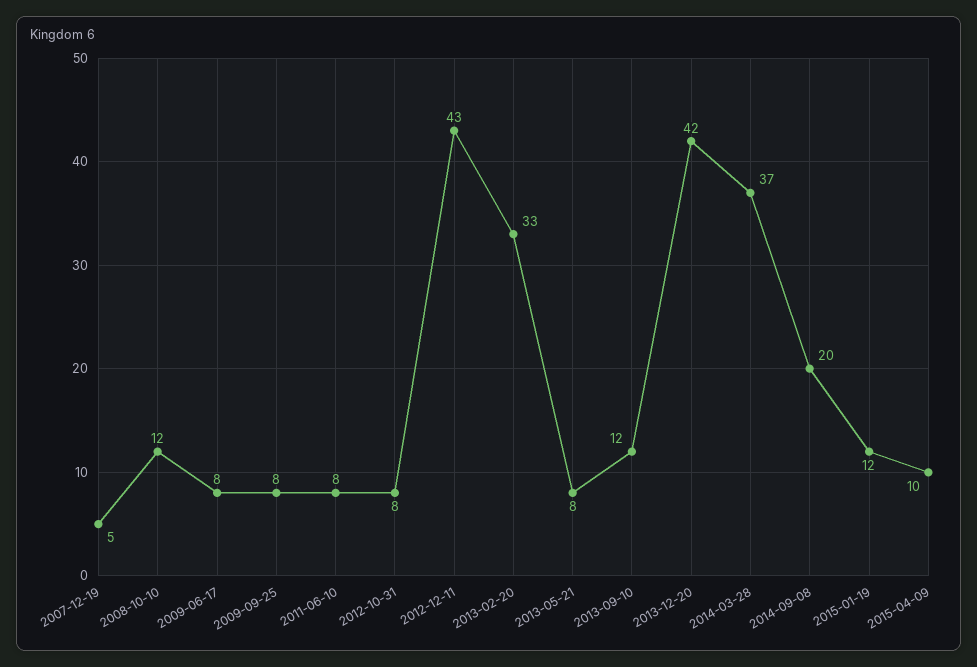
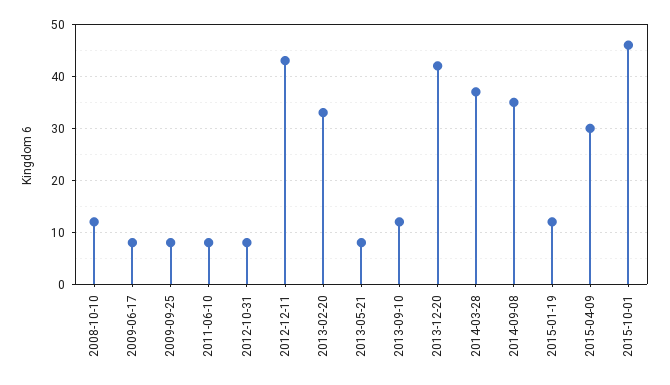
2007-12-19: 5 -> none
2014-09-08: 20 -> 35
2015-04-09: 10 -> 30
2015-10-01: none -> 45

